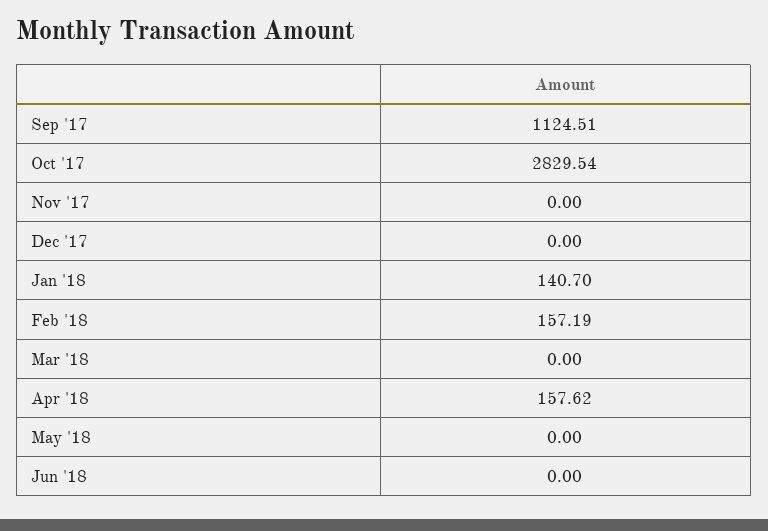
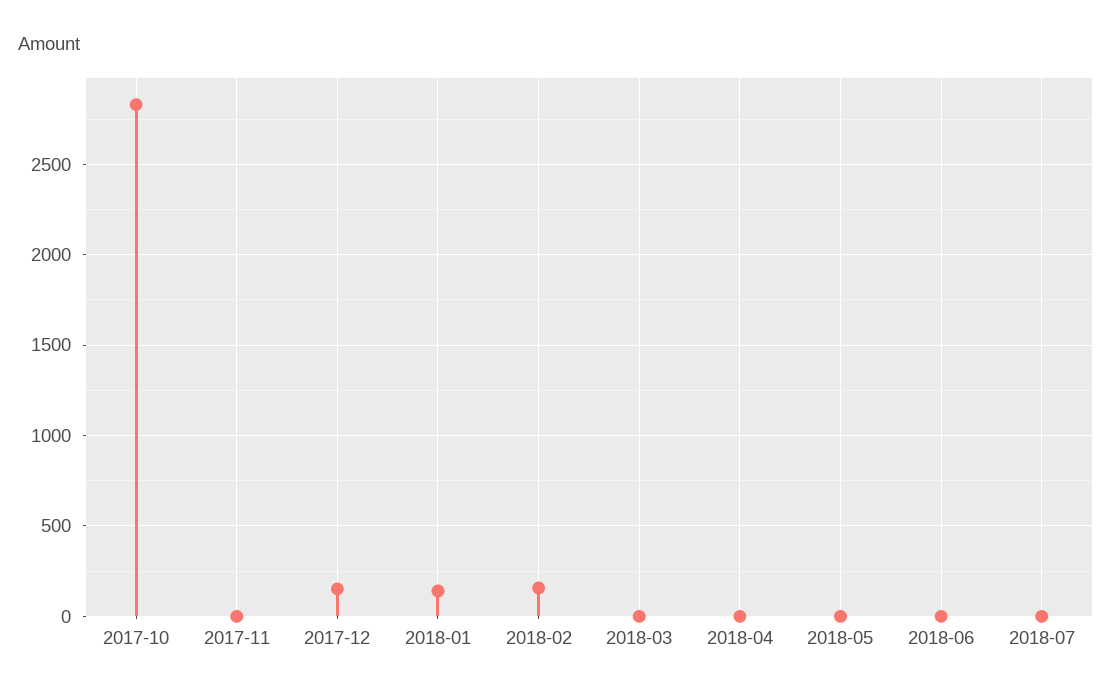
Sep '17: 1124.51 -> none
Dec '17: 0 -> 150
Apr '18: 157.62 -> 0
2018-07: none -> 0

